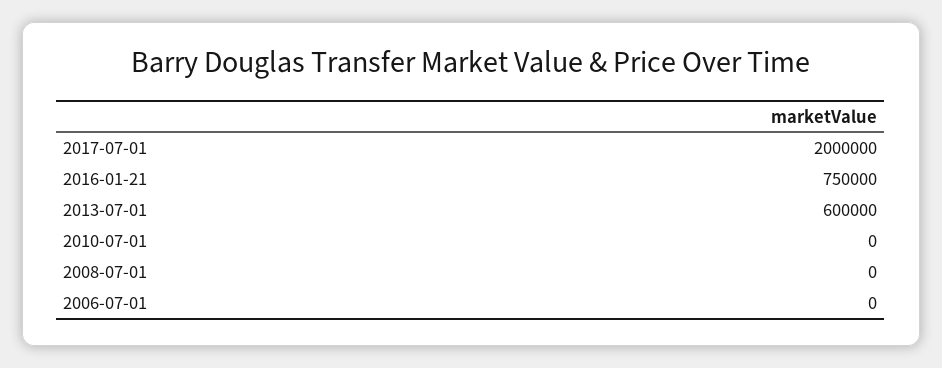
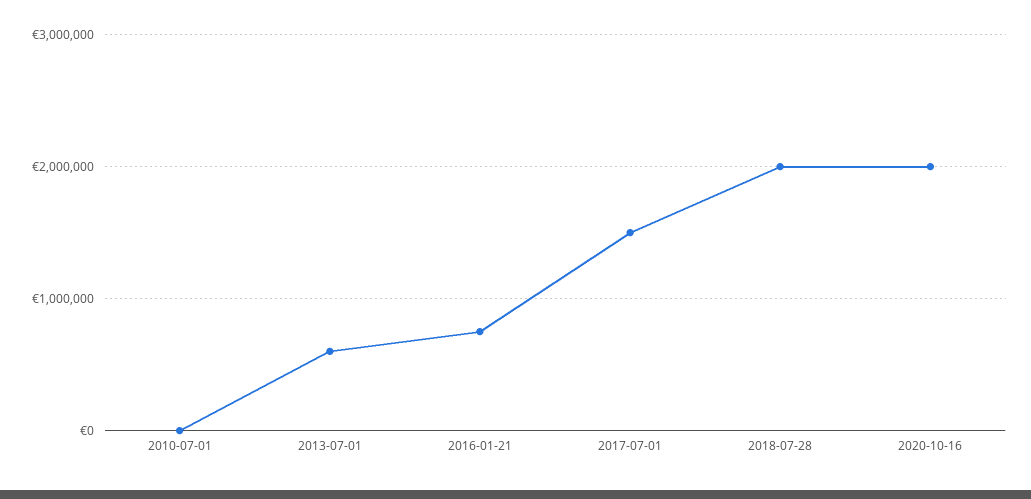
2017-07-01: 2000000 -> 1500000
2008-07-01: 0 -> none
2006-07-01: 0 -> none
2018-07-28: none -> 2000000
2020-10-16: none -> 2000000

